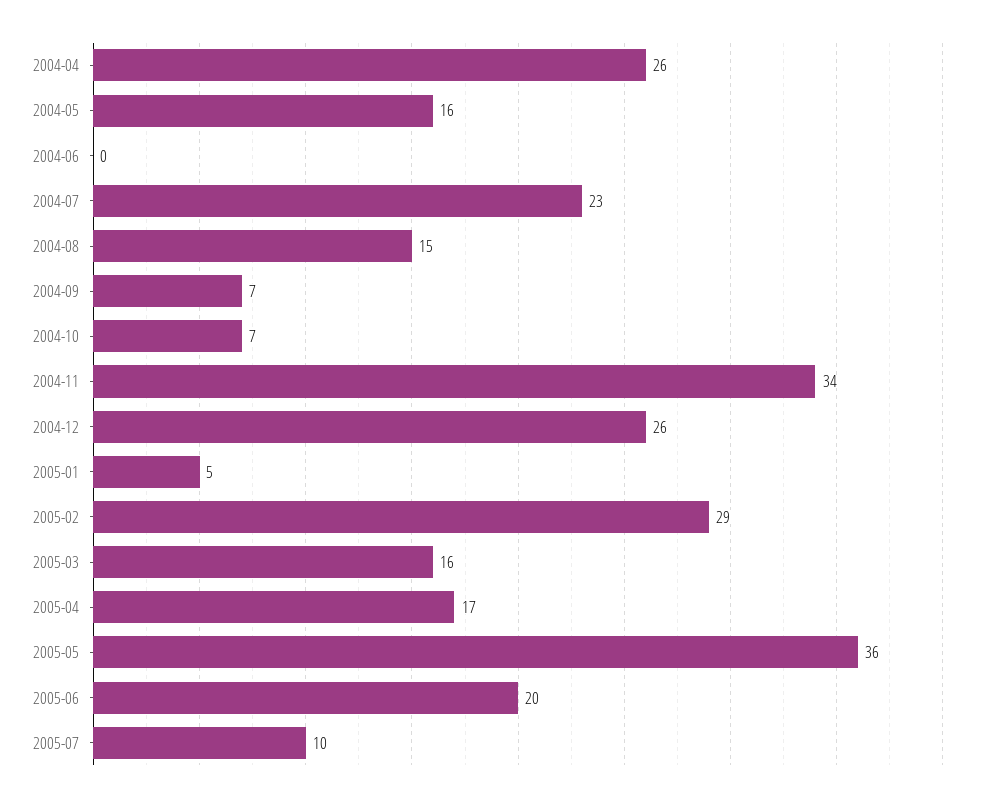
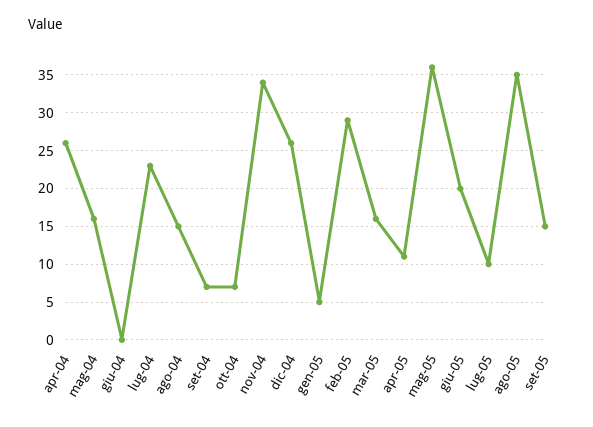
2005-04: 17 -> 11
ago-05: none -> 35
set-05: none -> 15

